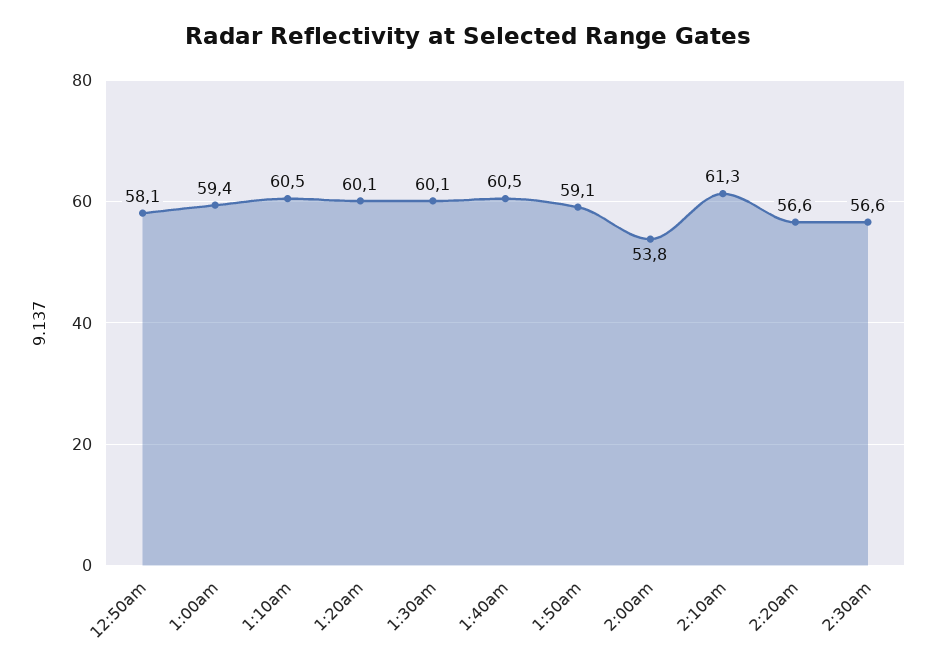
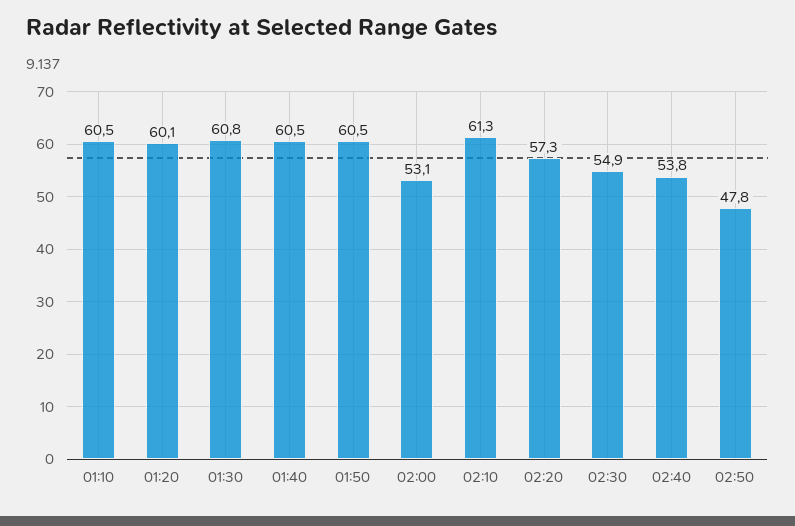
12:50am: 58.1 -> none
1:00am: 59.4 -> none
1:30am: 60.1 -> 60.8
1:50am: 59.1 -> 60.5
2:00am: 53.8 -> 53.1
2:20am: 56.6 -> 57.3
2:30am: 56.6 -> 54.9
02:40: none -> 53.8
02:50: none -> 47.8

